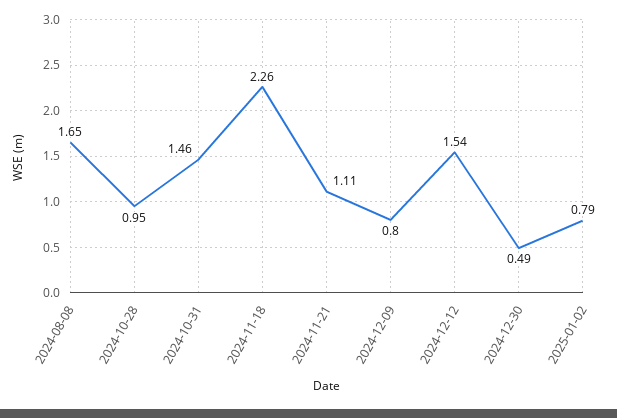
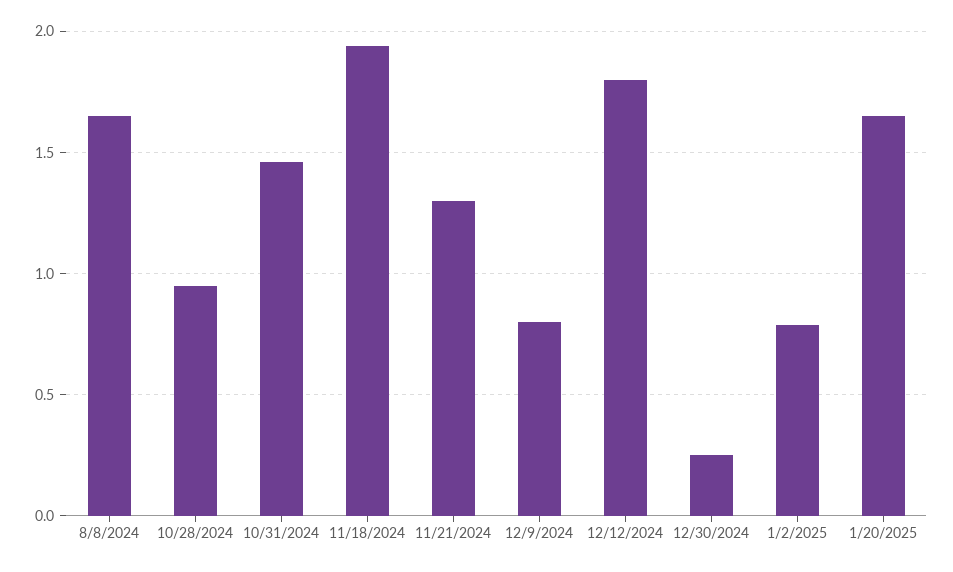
2024-11-18: 2.26 -> 1.95
2024-11-21: 1.11 -> 1.3
2024-12-12: 1.54 -> 1.8
2024-12-30: 0.49 -> 0.25
1/20/2025: none -> 1.65

